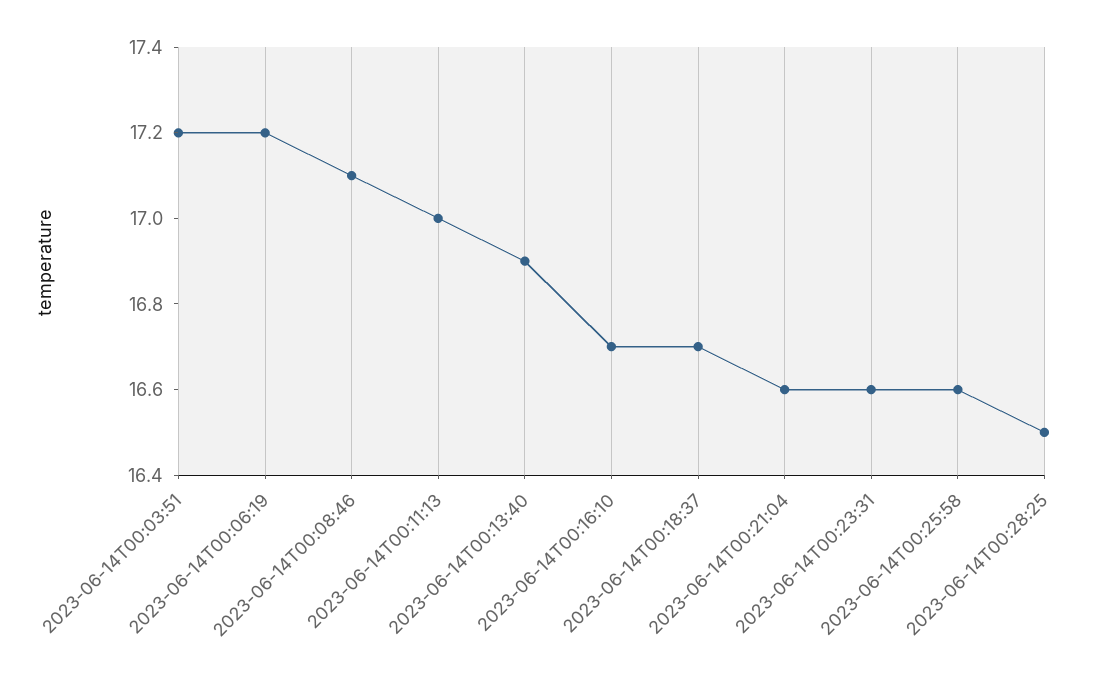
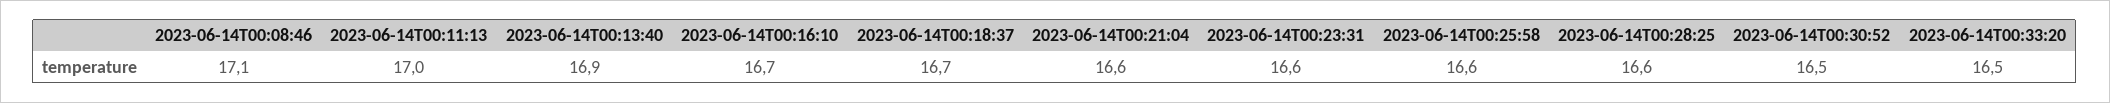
2023-06-14T00:03:51: 17.2 -> none
2023-06-14T00:06:19: 17.2 -> none
2023-06-14T00:28:25: 16.5 -> 16.6
2023-06-14T00:30:52: none -> 16.5
2023-06-14T00:33:20: none -> 16.5

